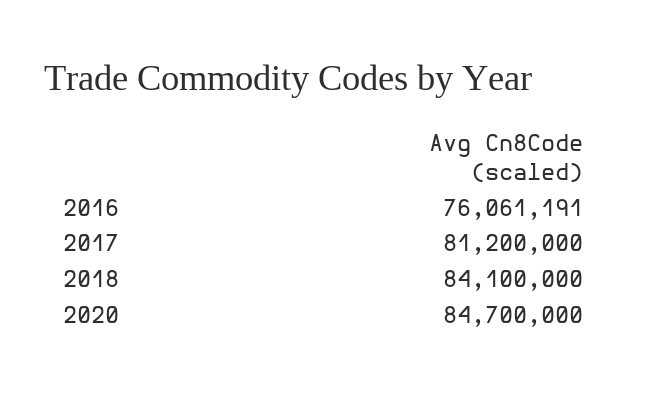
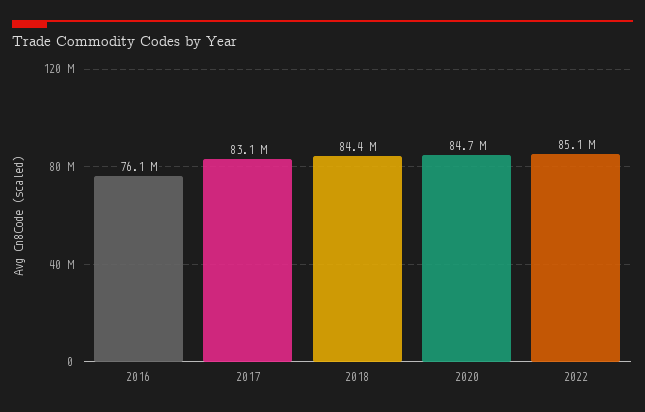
2017: 81200000 -> 83100000
2018: 84100000 -> 84400000
2022: none -> 85100000

